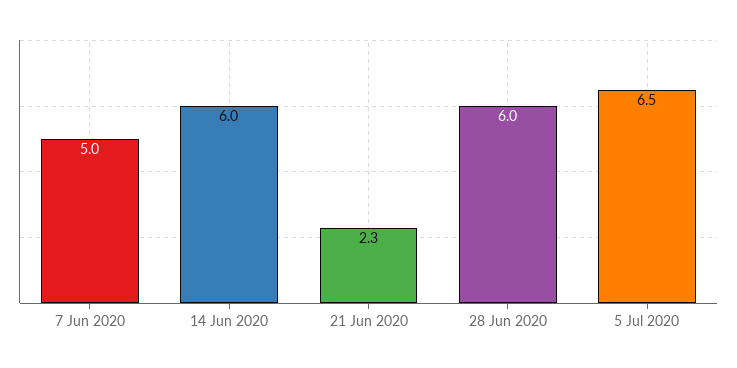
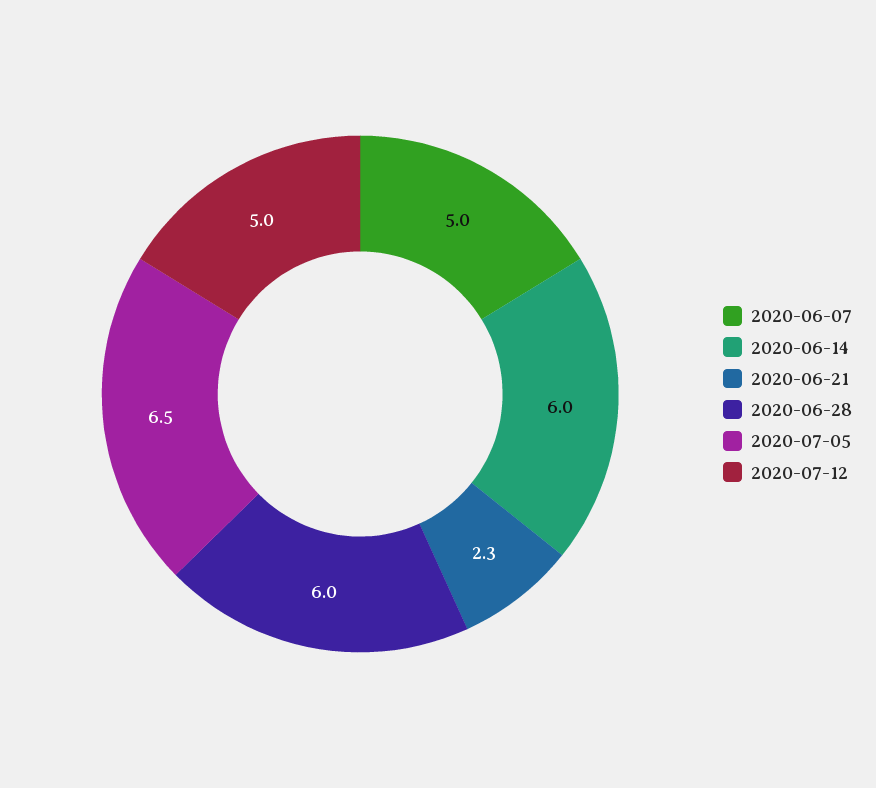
2020-07-12: none -> 5

